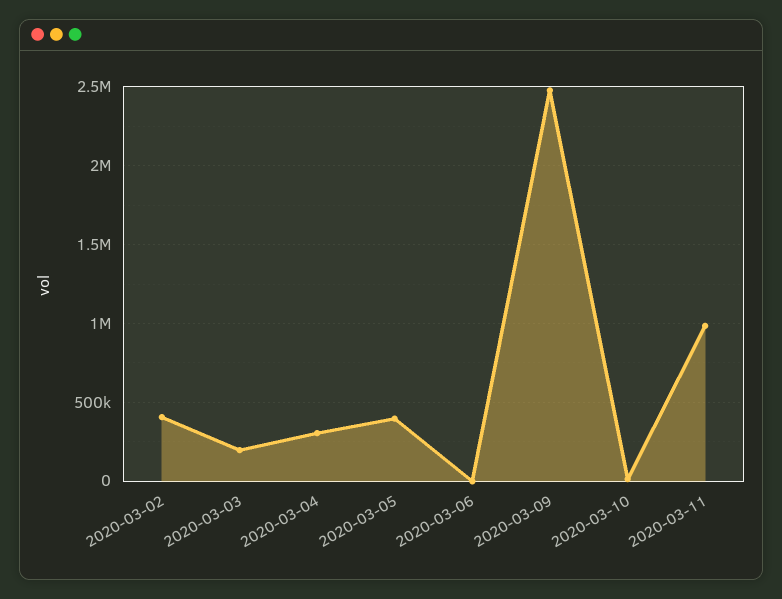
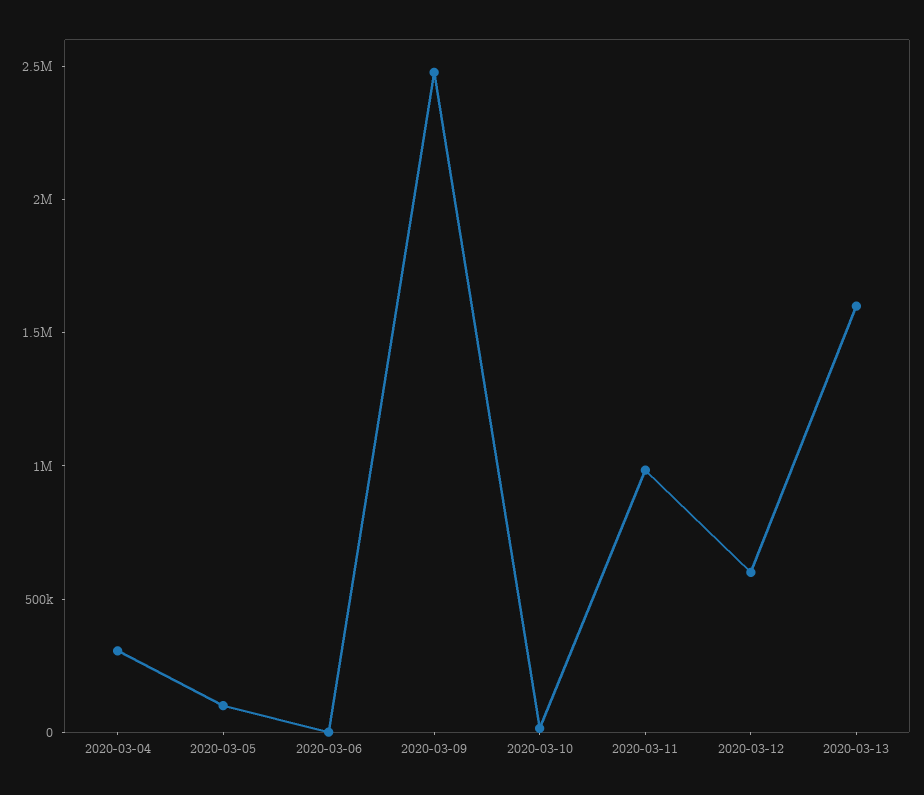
2020-03-02: 400000 -> none
2020-03-03: 200000 -> none
2020-03-05: 400000 -> 100000
2020-03-12: none -> 600000
2020-03-13: none -> 1600000

